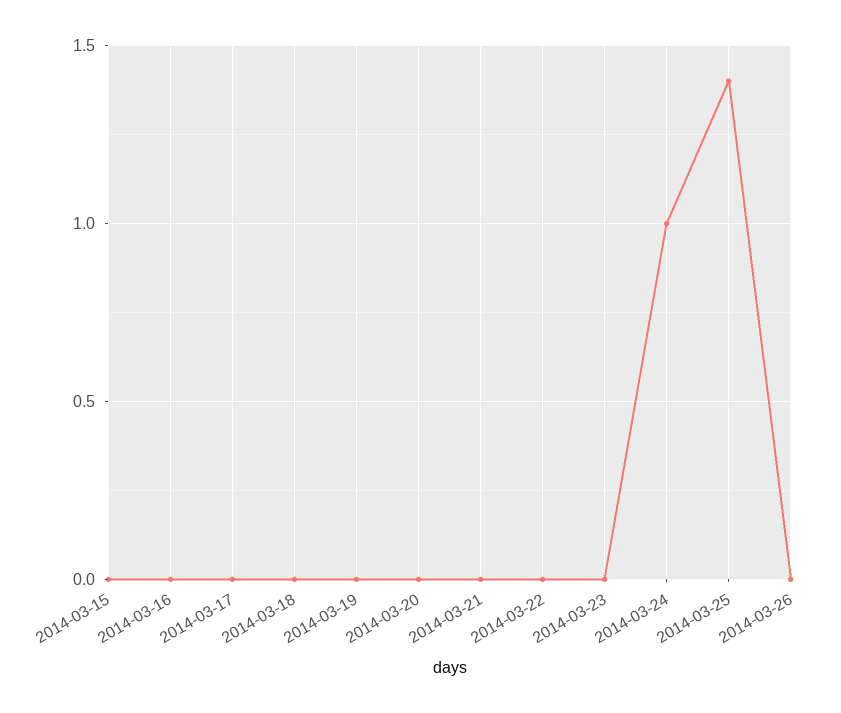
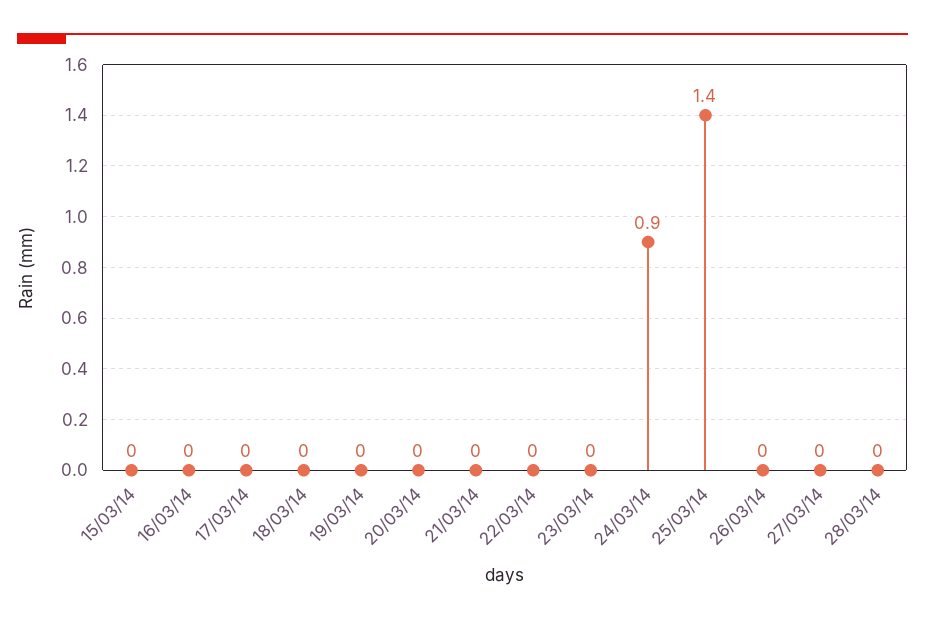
2014-03-24: 1 -> 0.9
27/03/14: none -> 0
28/03/14: none -> 0

